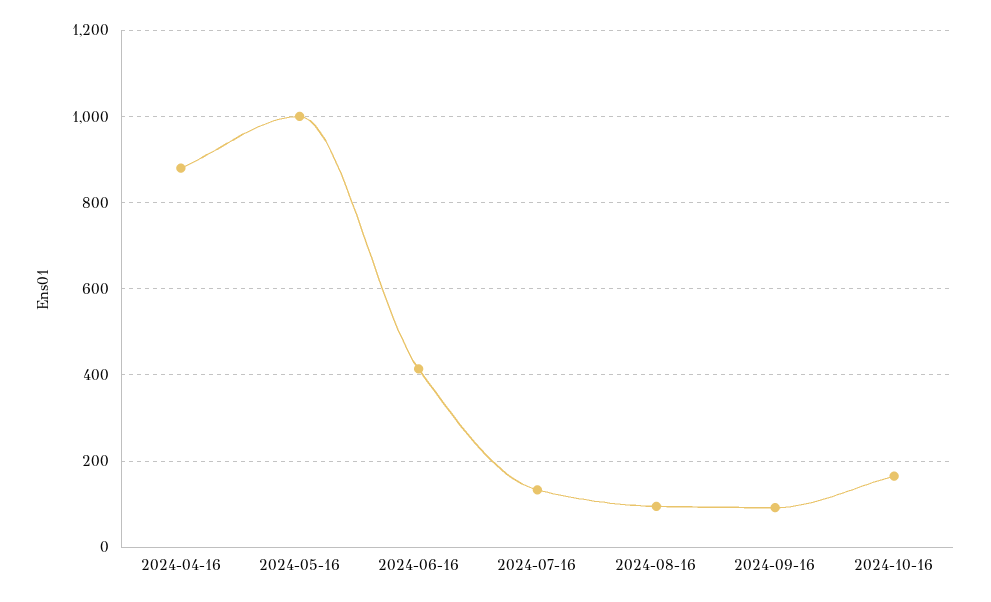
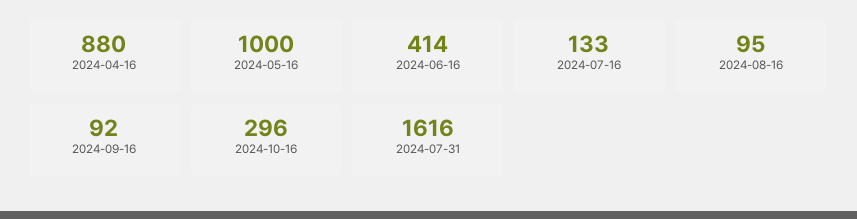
2024-10-16: 160 -> 296
2024-07-31: none -> 1616

